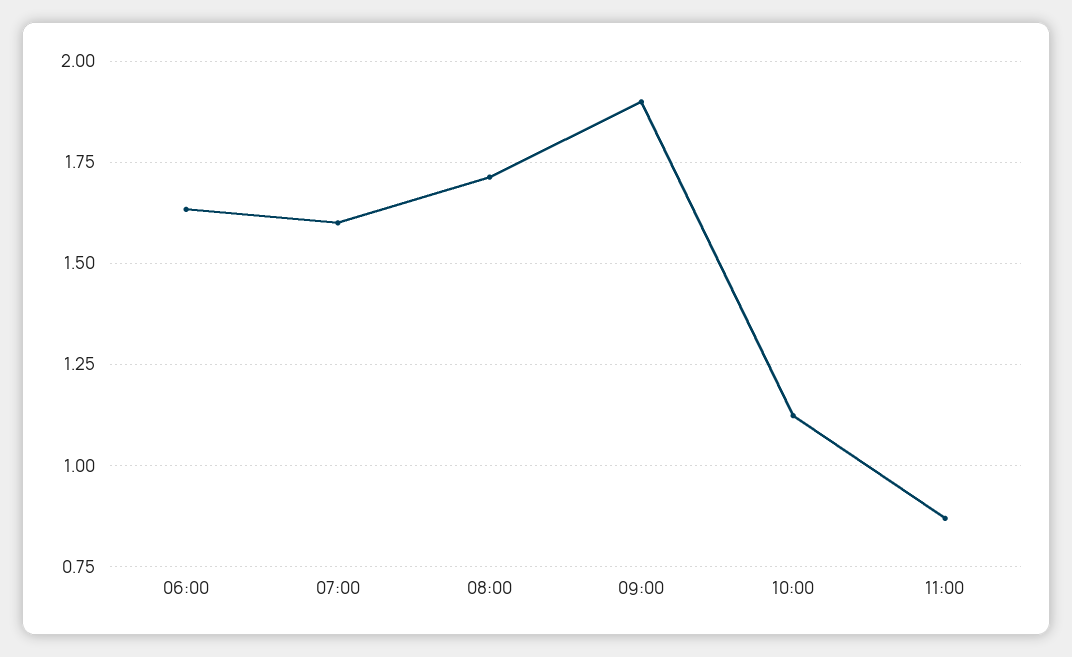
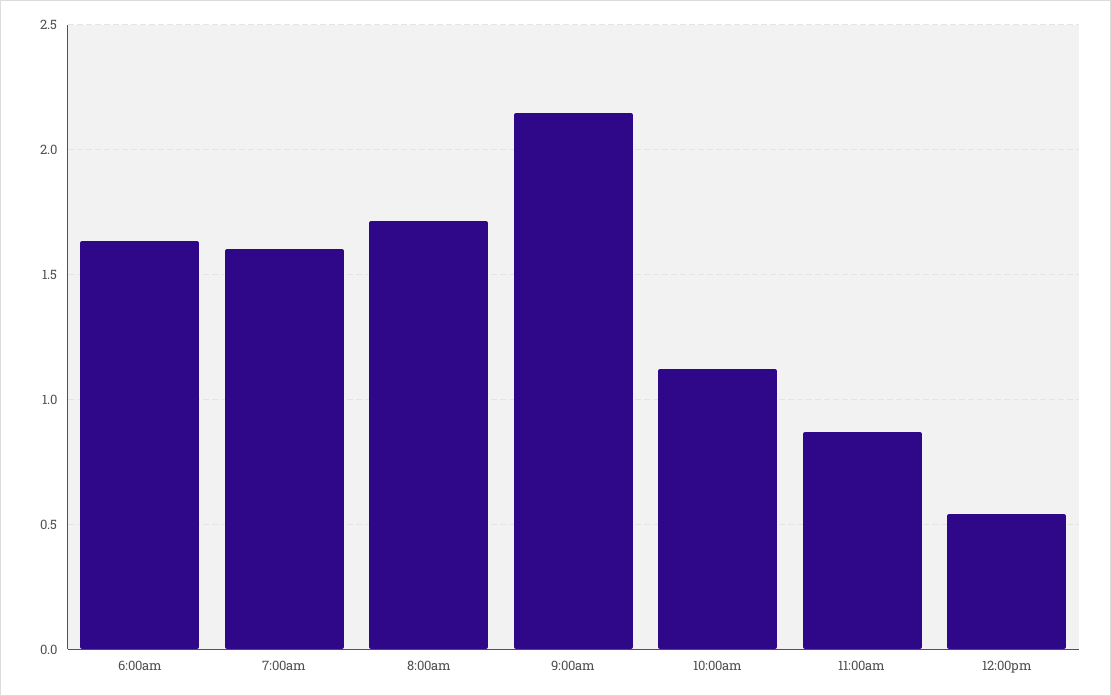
09:00: 1.9 -> 2.15
12:00pm: none -> 0.55

